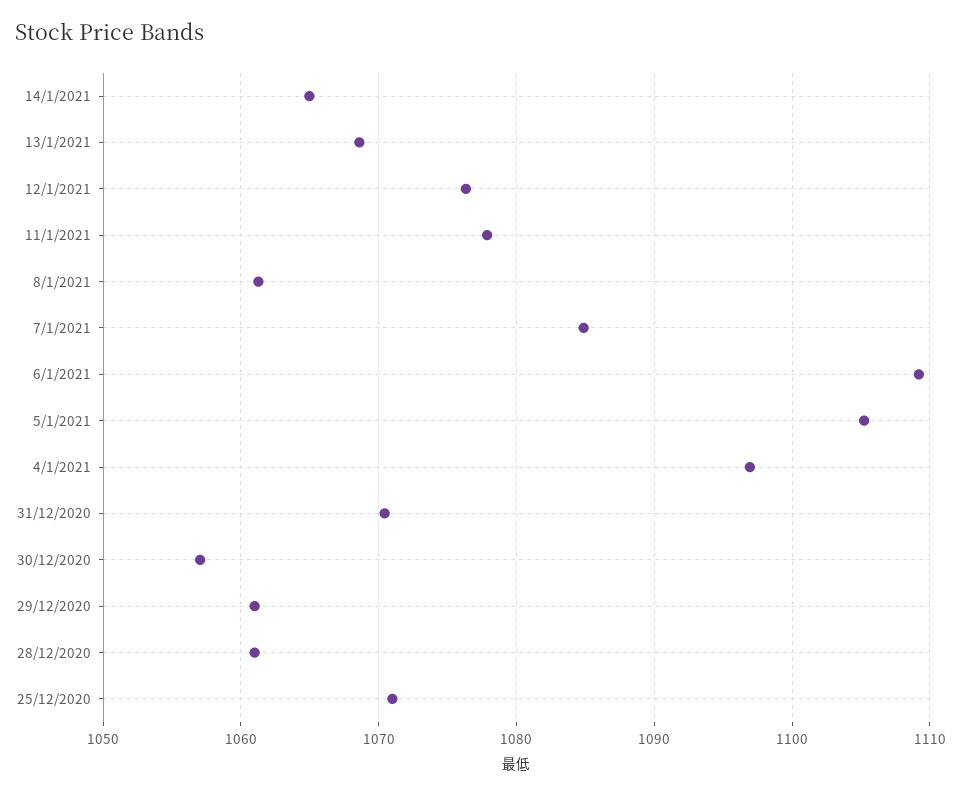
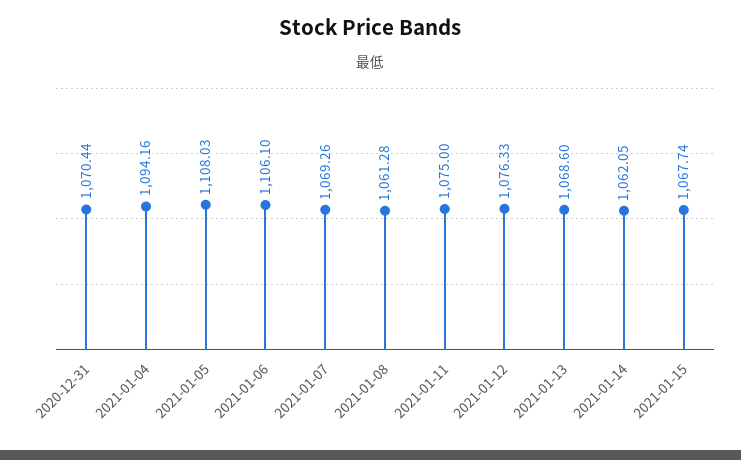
14/1/2021: 1065 -> 1062.05
11/1/2021: 1078 -> 1075
7/1/2021: 1085 -> 1069.26
6/1/2021: 1109 -> 1106.1
5/1/2021: 1105 -> 1108.03
4/1/2021: 1097 -> 1094.16
30/12/2020: 1057 -> none
29/12/2020: 1061 -> none
28/12/2020: 1061 -> none
25/12/2020: 1071 -> none
2021-01-15: none -> 1067.74

